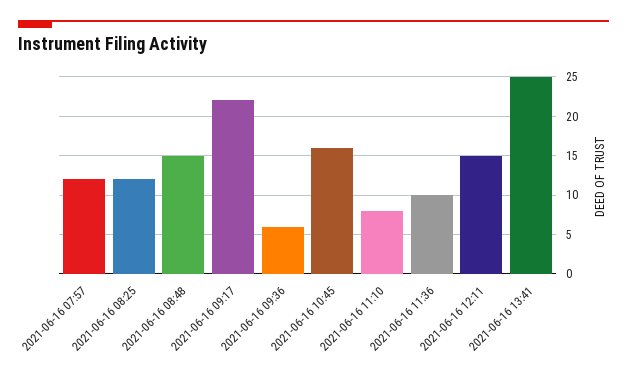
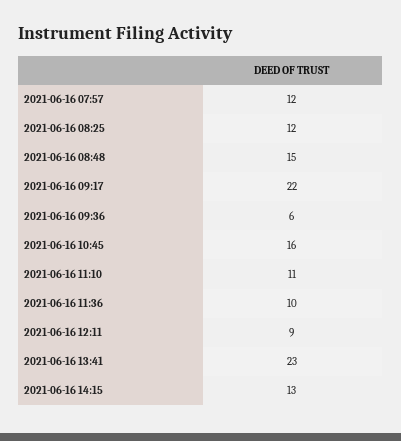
2021-06-16 11:10: 8 -> 11
2021-06-16 12:11: 15 -> 9
2021-06-16 13:41: 25 -> 23
2021-06-16 14:15: none -> 13

